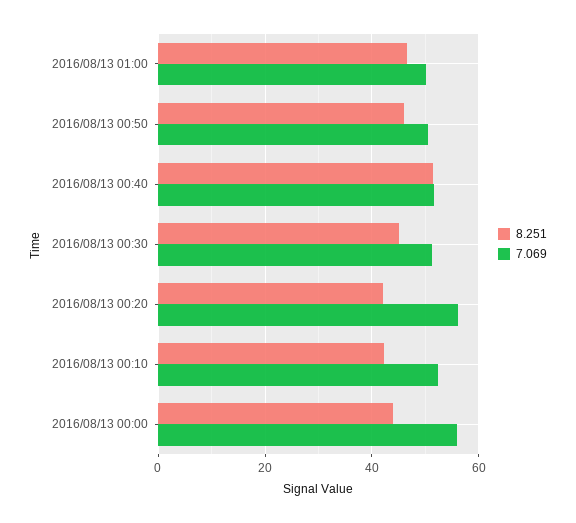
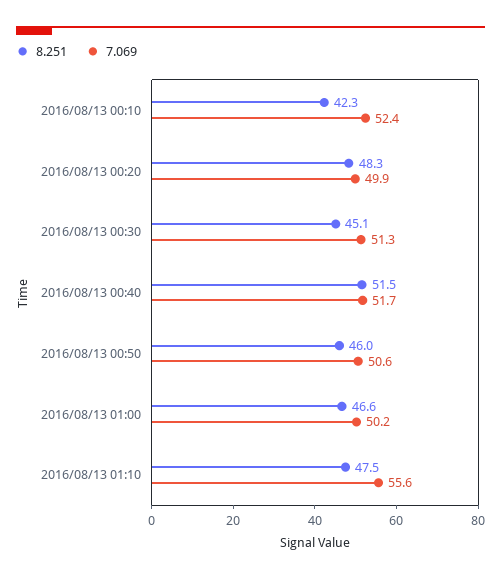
8.251, 2016/08/13 00:20: 42 -> 48.3
7.069, 2016/08/13 00:20: 56 -> 49.9
8.251, 2016/08/13 00:00: 44 -> none
7.069, 2016/08/13 00:00: 56 -> none
8.251, 2016/08/13 01:10: none -> 47.5
7.069, 2016/08/13 01:10: none -> 55.6

